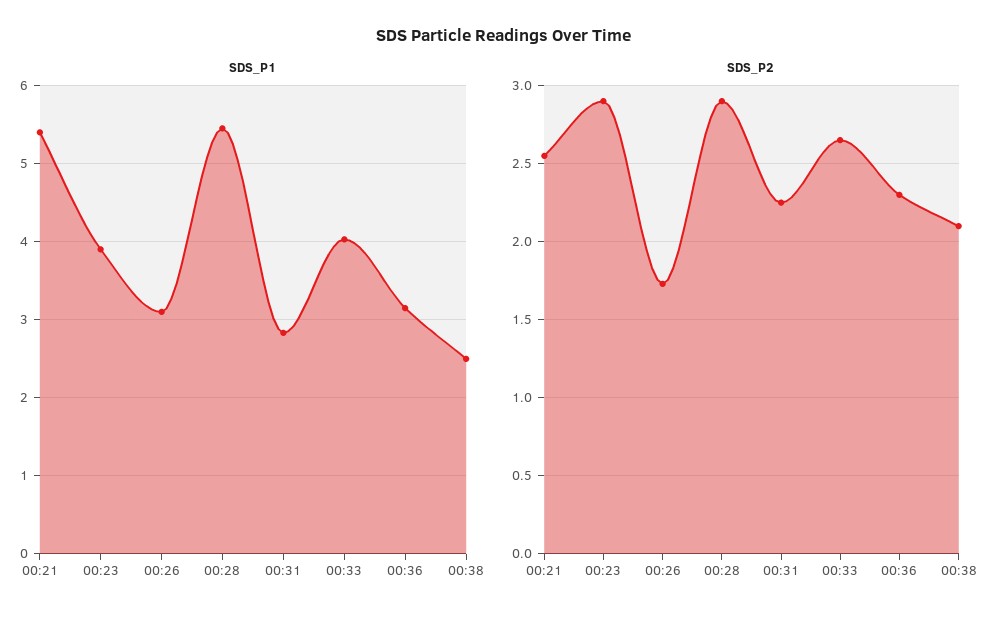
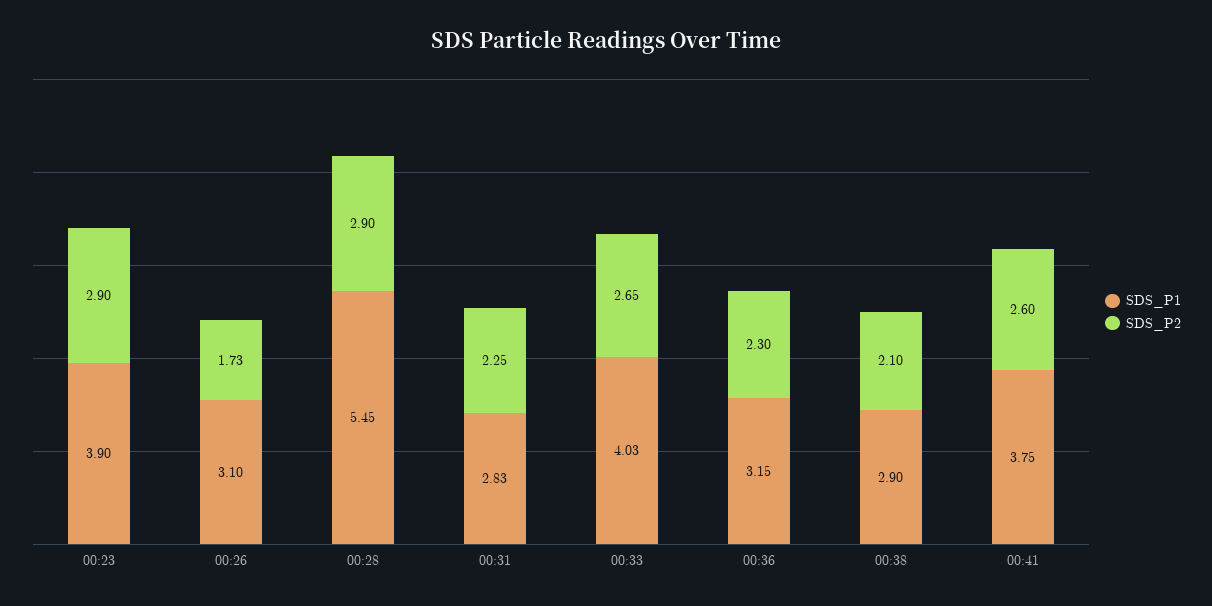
SDS_P1, 00:21: 5.4 -> none
SDS_P1, 00:38: 2.5 -> 2.9
SDS_P2, 00:21: 2.55 -> none
SDS_P1, 00:41: none -> 3.75
SDS_P2, 00:41: none -> 2.6

